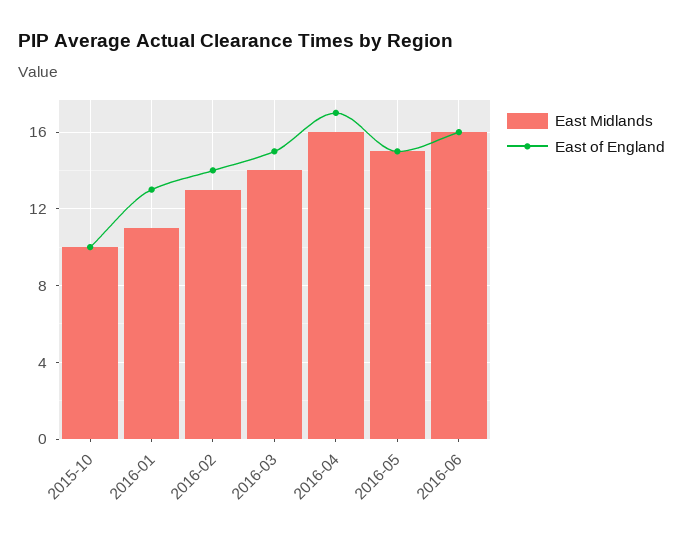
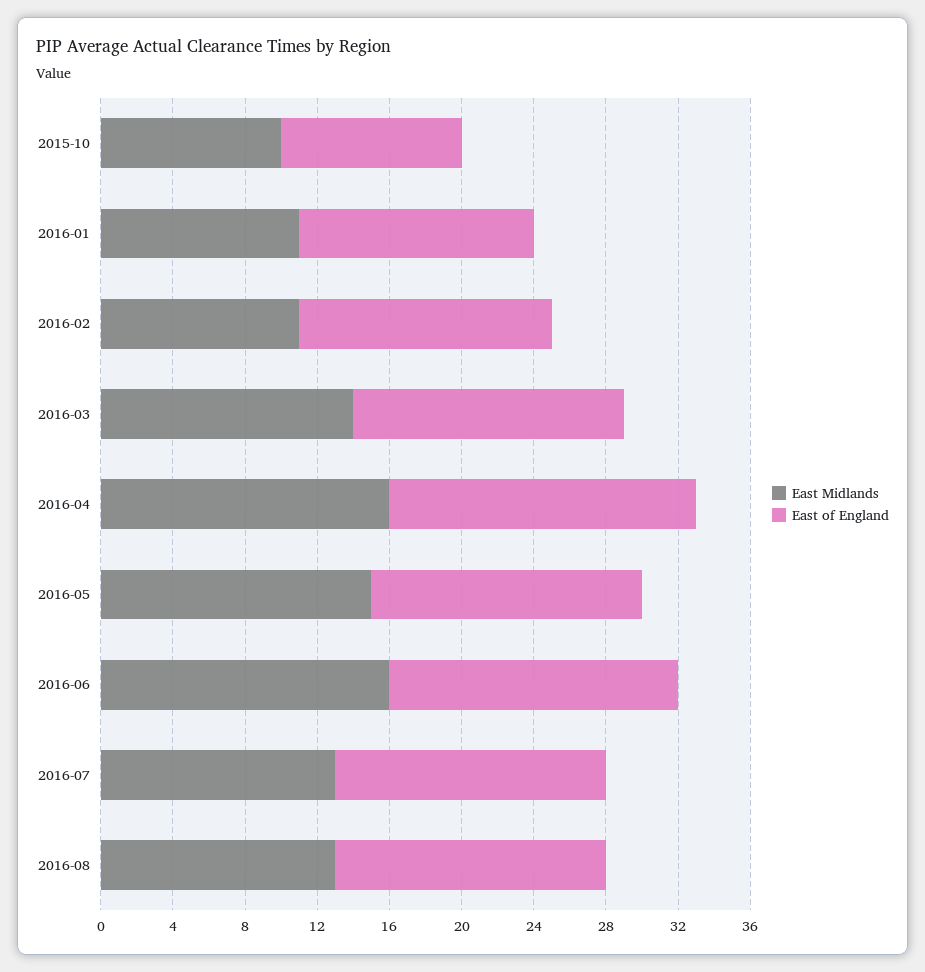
East Midlands, 2016-02: 13 -> 11
East Midlands, 2016-07: none -> 13
East of England, 2016-07: none -> 15
East Midlands, 2016-08: none -> 13
East of England, 2016-08: none -> 15

